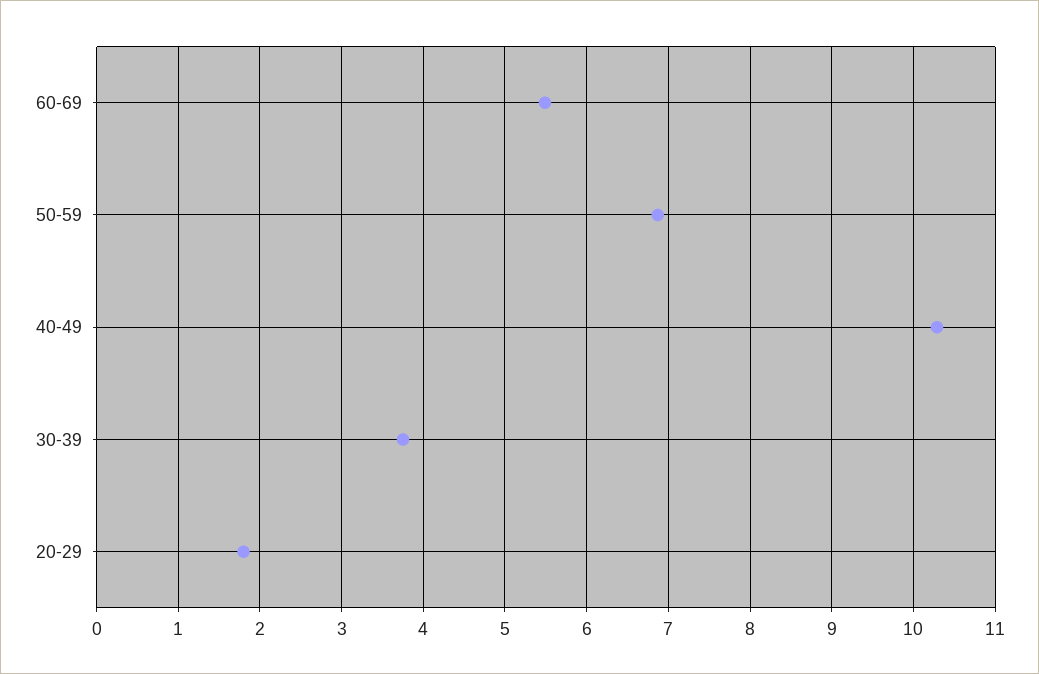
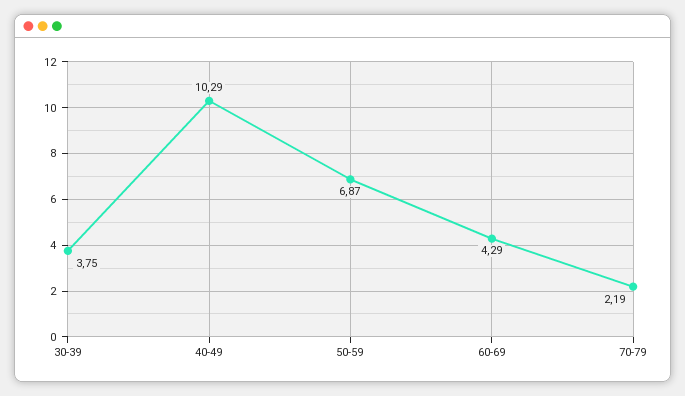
60-69: 5.5 -> 4.29
20-29: 1.8 -> none
70-79: none -> 2.19

